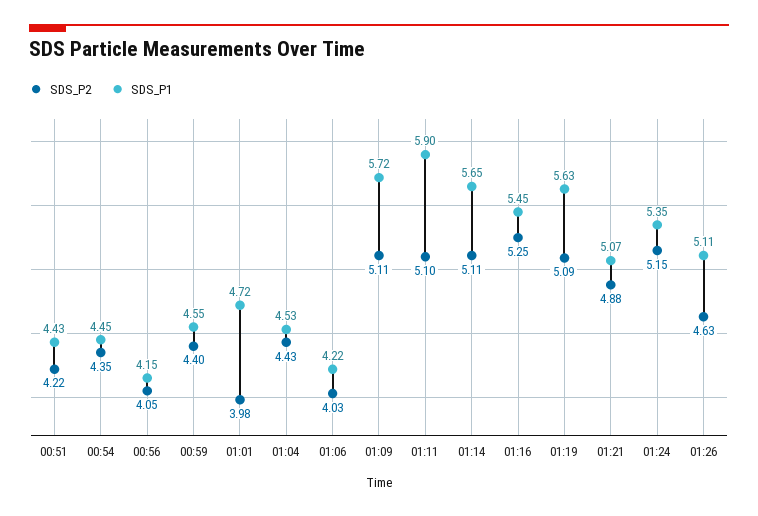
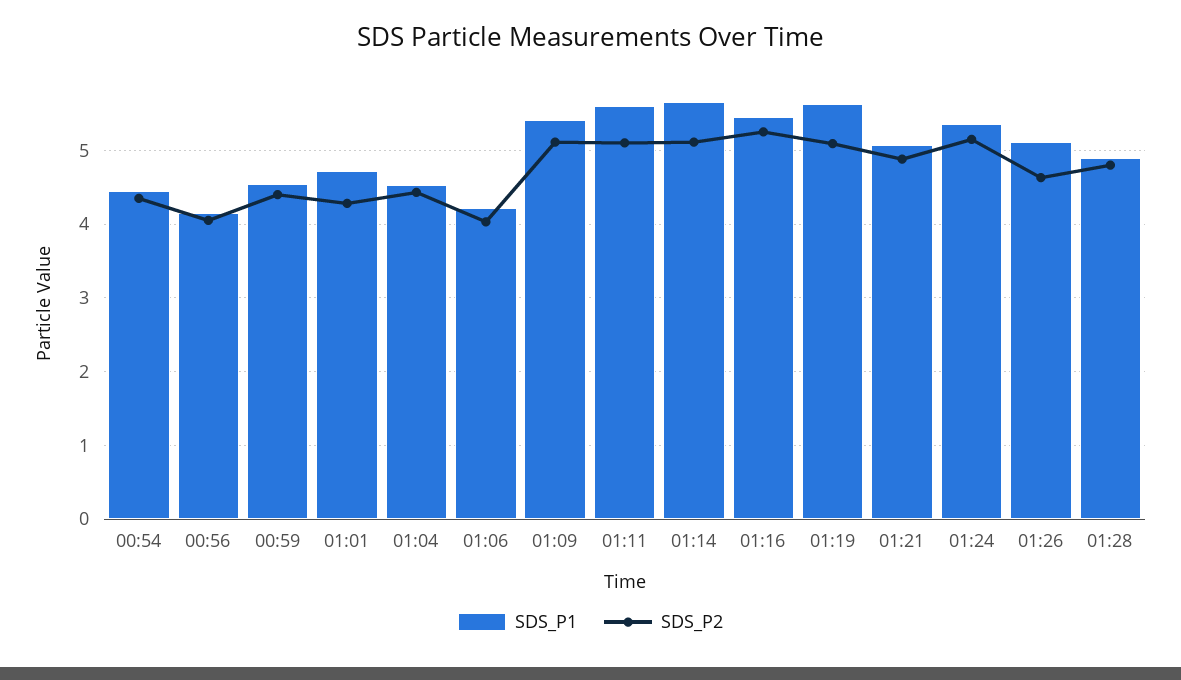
SDS_P2, 00:51: 4.22 -> none
SDS_P1, 00:51: 4.43 -> none
SDS_P2, 01:01: 3.98 -> 4.3
SDS_P1, 01:09: 5.72 -> 5.4
SDS_P1, 01:11: 5.9 -> 5.6
SDS_P1, 01:28: none -> 4.9
SDS_P2, 01:28: none -> 4.8

